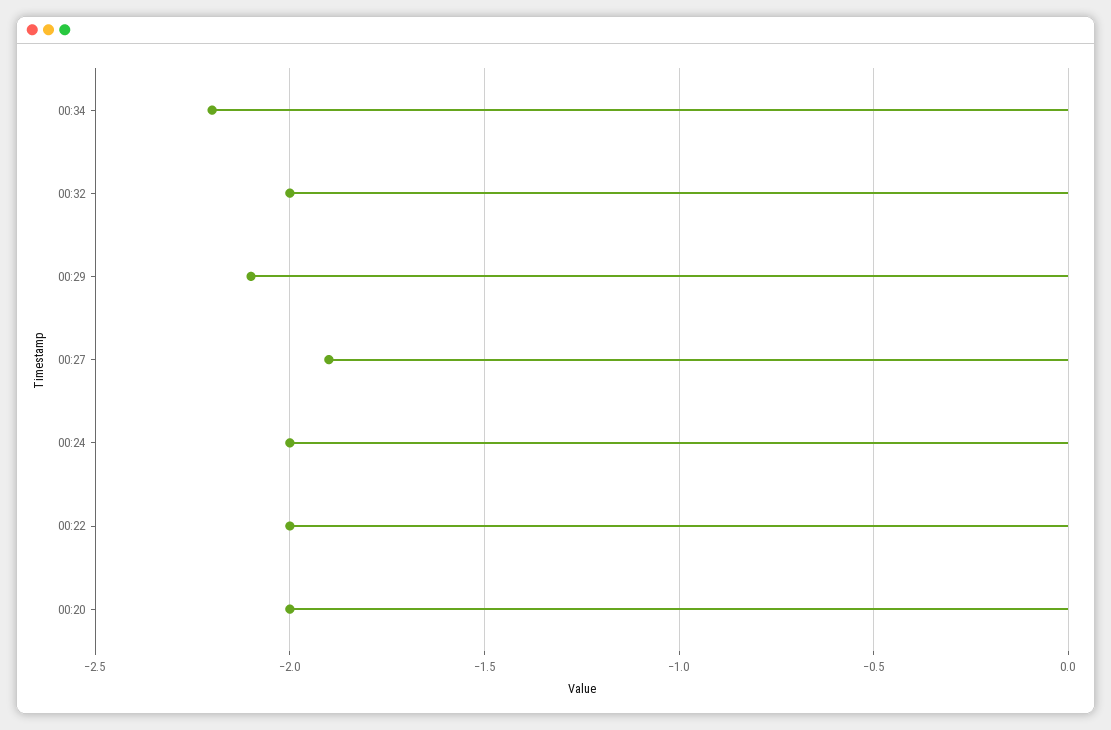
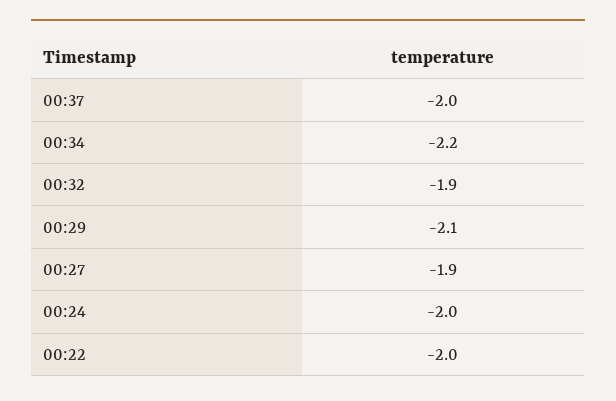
00:32: -2 -> -1.9
00:20: -2 -> none
00:37: none -> -2

